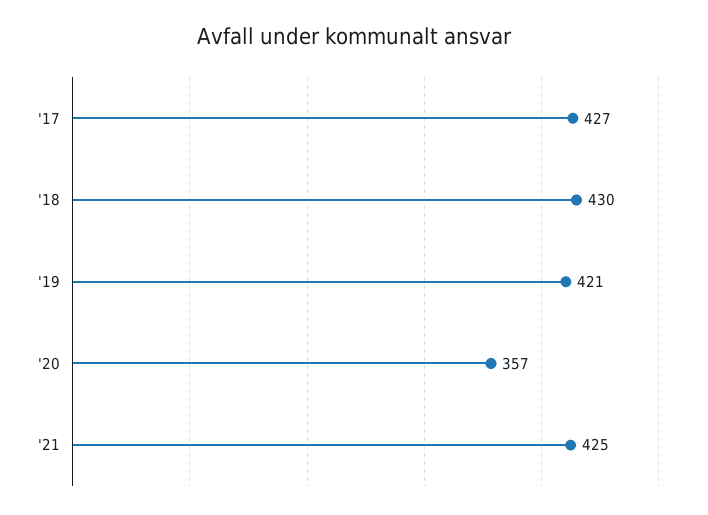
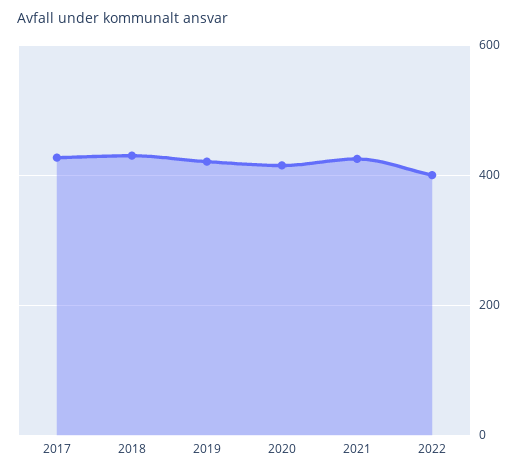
'20: 357 -> 420
2022: none -> 400

